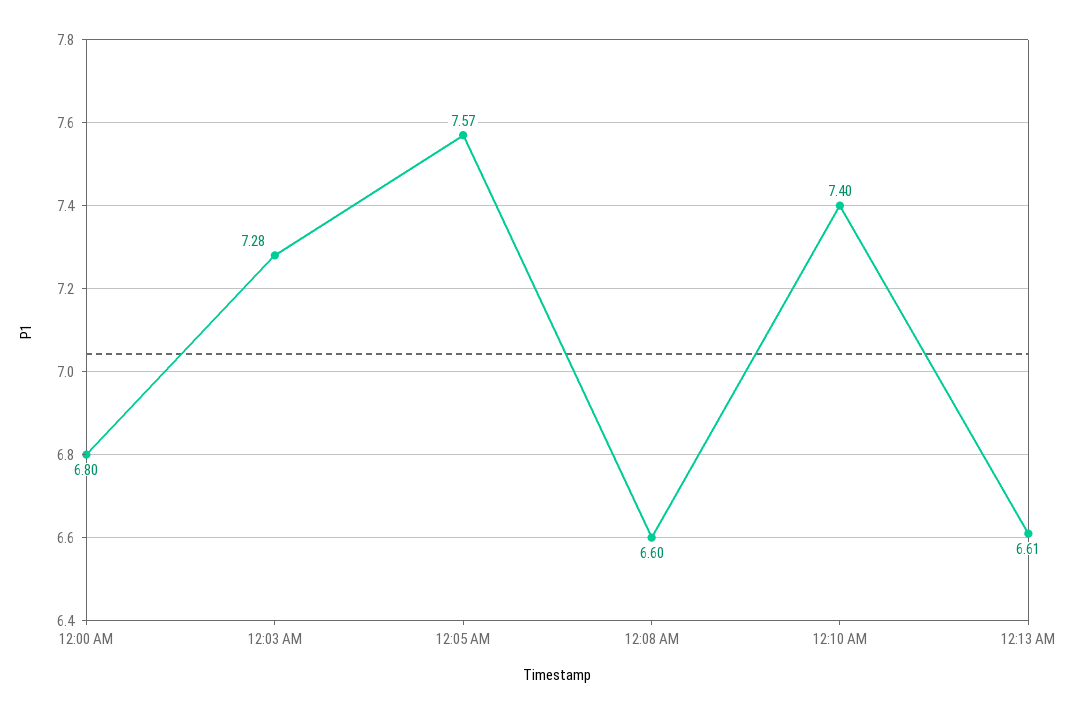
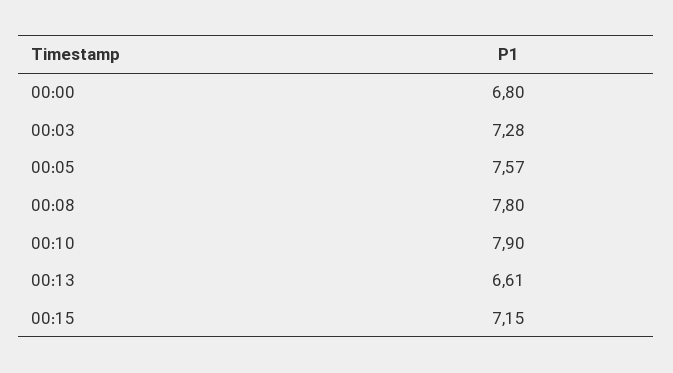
12:08 AM: 6.6 -> 7.8
12:10 AM: 7.4 -> 7.9
00:15: none -> 7.15

